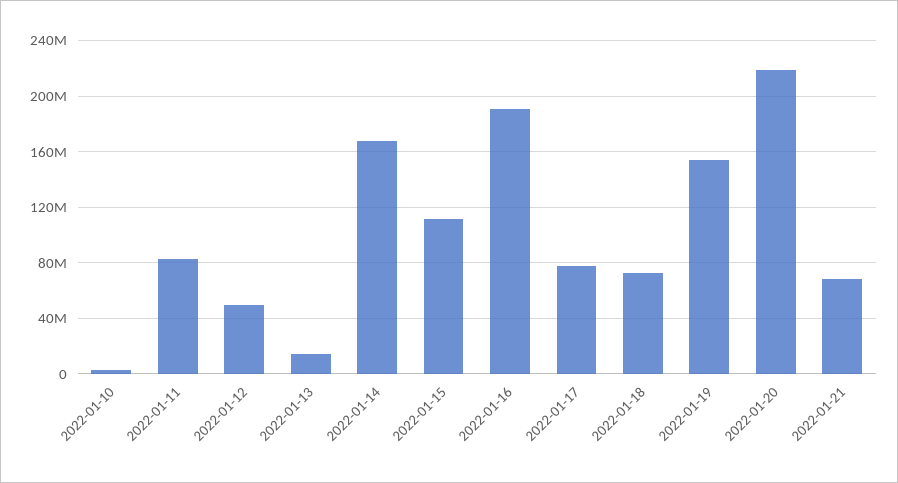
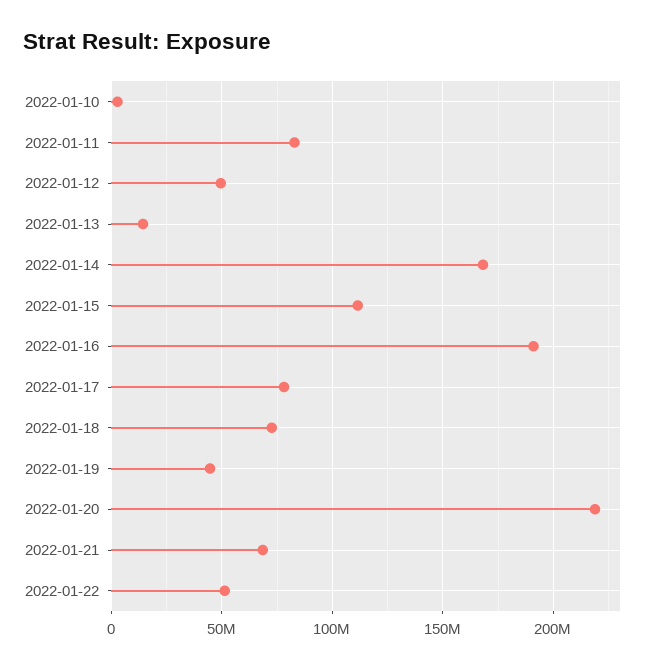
2022-01-19: 155000000 -> 45000000
2022-01-22: none -> 50000000

